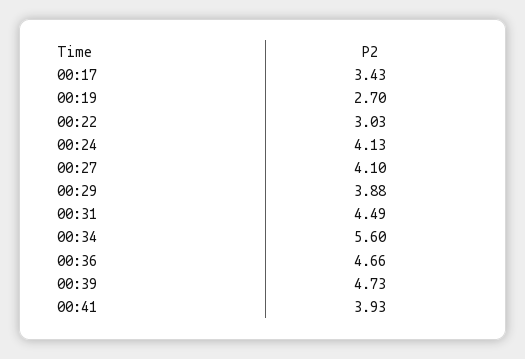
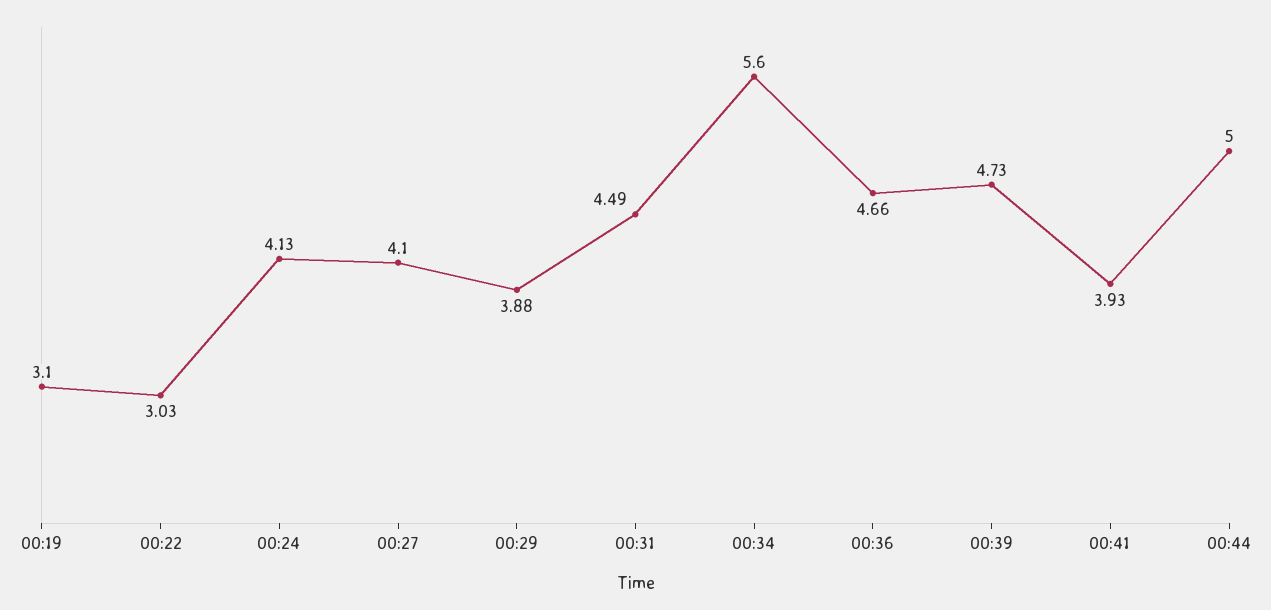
00:17: 3.43 -> none
00:19: 2.7 -> 3.1
00:44: none -> 5

